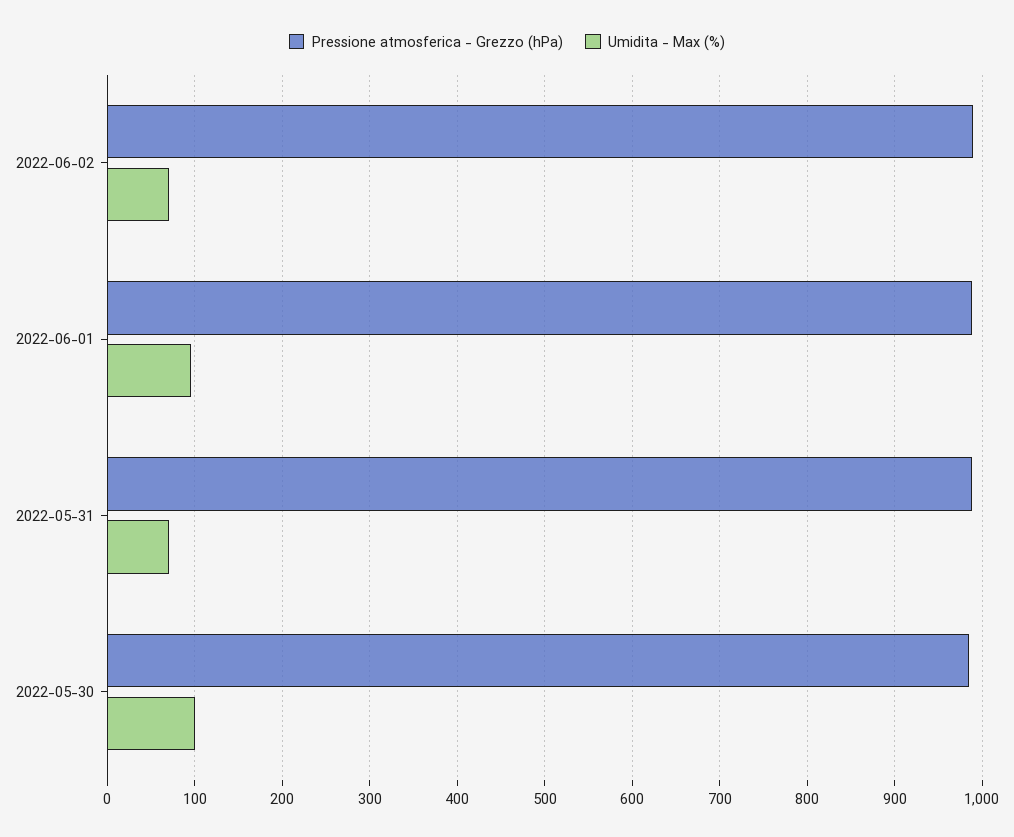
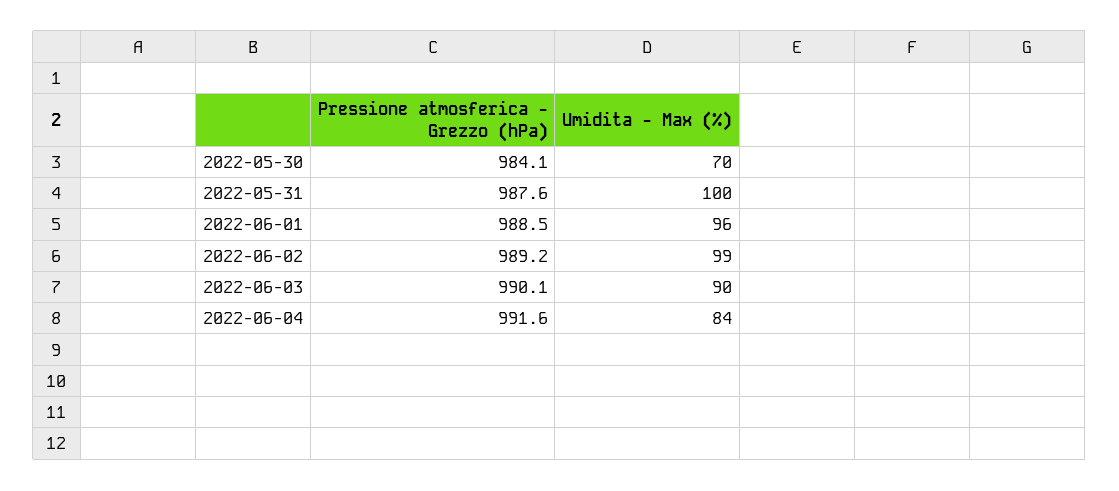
Umidita - Max (%), 2022-06-02: 70 -> 99
Umidita - Max (%), 2022-05-31: 70 -> 100
Umidita - Max (%), 2022-05-30: 100 -> 70
Pressione atmosferica - Grezzo (hPa), 2022-06-03: none -> 990.1
Umidita - Max (%), 2022-06-03: none -> 90
Pressione atmosferica - Grezzo (hPa), 2022-06-04: none -> 991.6
Umidita - Max (%), 2022-06-04: none -> 84

